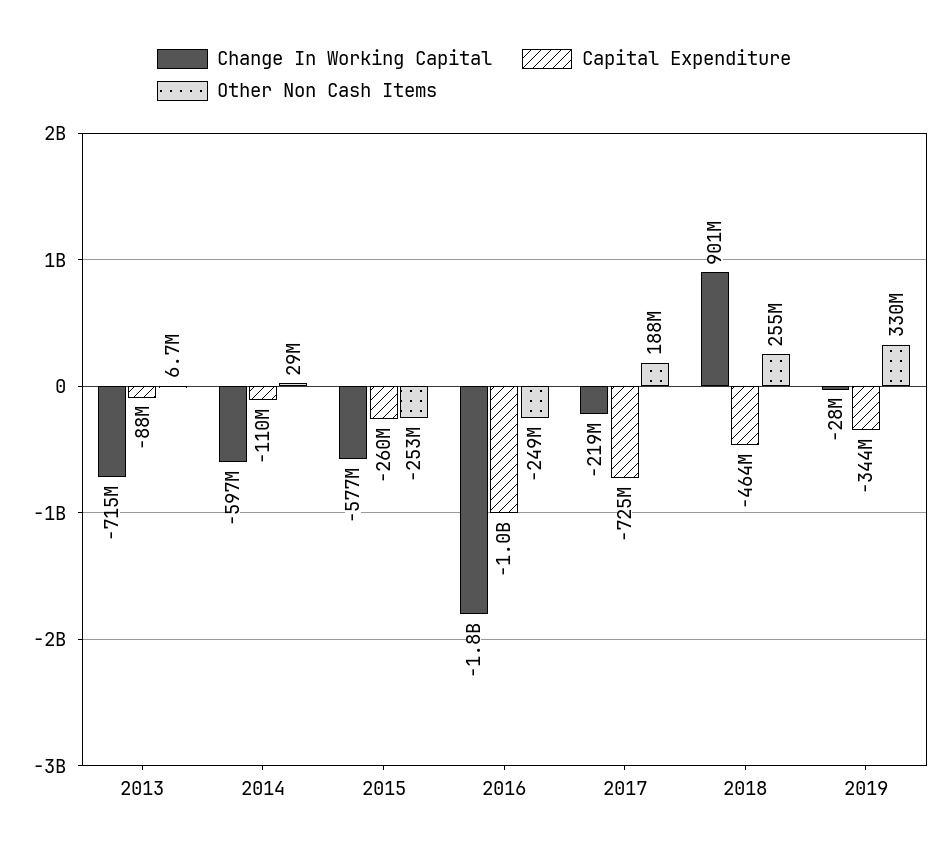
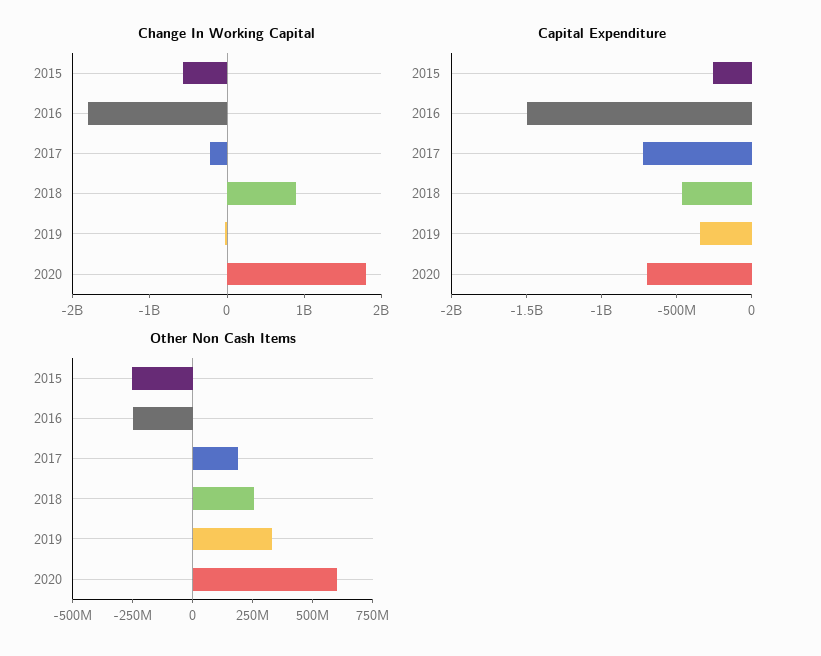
Change In Working Capital, 2013: -715000000 -> none
Capital Expenditure, 2013: -88000000 -> none
Other Non Cash Items, 2013: 6700000 -> none
Change In Working Capital, 2014: -597000000 -> none
Capital Expenditure, 2014: -110000000 -> none
Other Non Cash Items, 2014: 29000000 -> none
Capital Expenditure, 2016: -1000000000 -> -1500000000
Change In Working Capital, 2020: none -> 1800000000
Capital Expenditure, 2020: none -> -700000000
Other Non Cash Items, 2020: none -> 600000000

